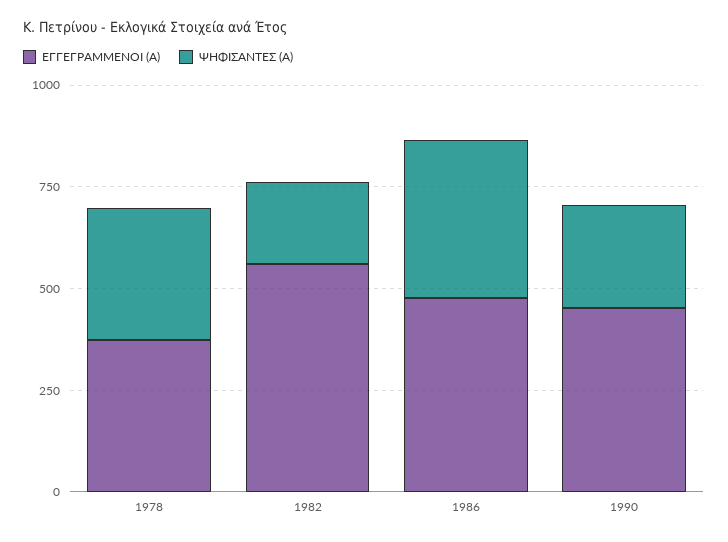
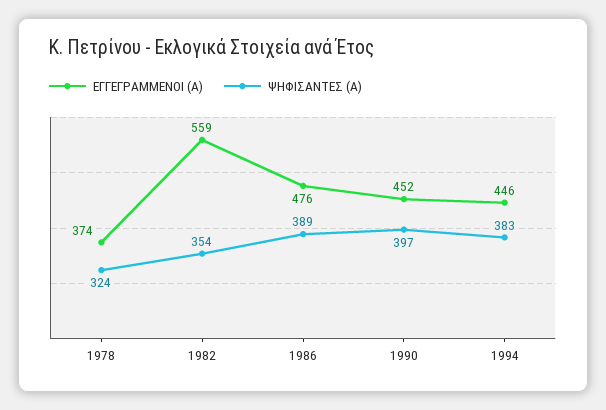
ΨΗΦΙΣΑΝΤΕΣ (Α), 1982: 200 -> 354
ΨΗΦΙΣΑΝΤΕΣ (Α), 1990: 250 -> 397
ΕΓΓΕΓΡΑΜΜΕΝΟΙ (Α), 1994: none -> 446
ΨΗΦΙΣΑΝΤΕΣ (Α), 1994: none -> 383

